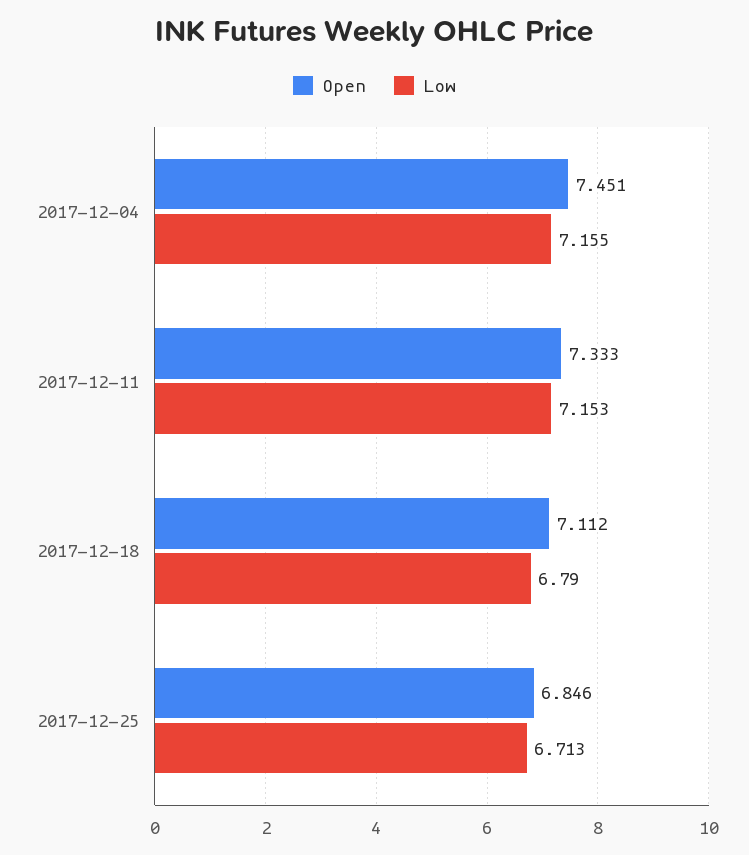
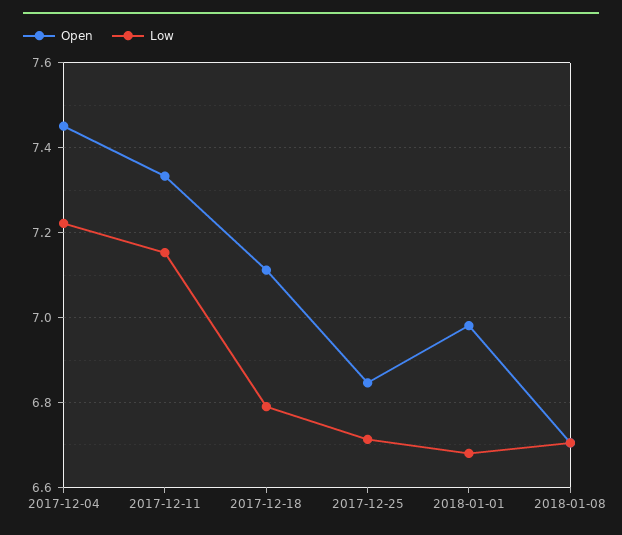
Low, 2017-12-04: 7.155 -> 7.22
Open, 2018-01-01: none -> 6.98
Low, 2018-01-01: none -> 6.68
Open, 2018-01-08: none -> 6.7
Low, 2018-01-08: none -> 6.7

